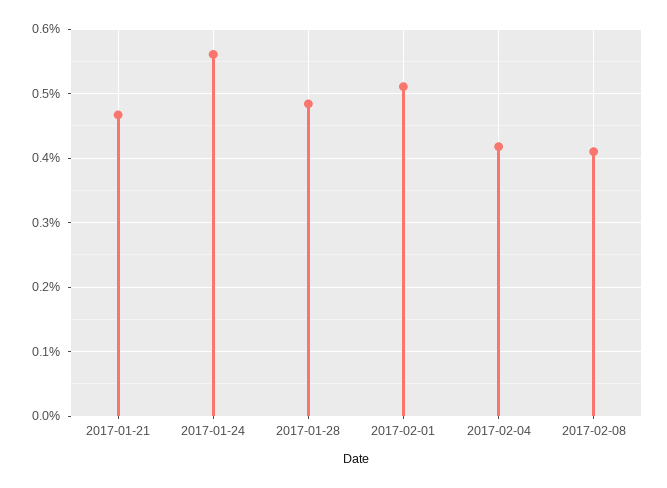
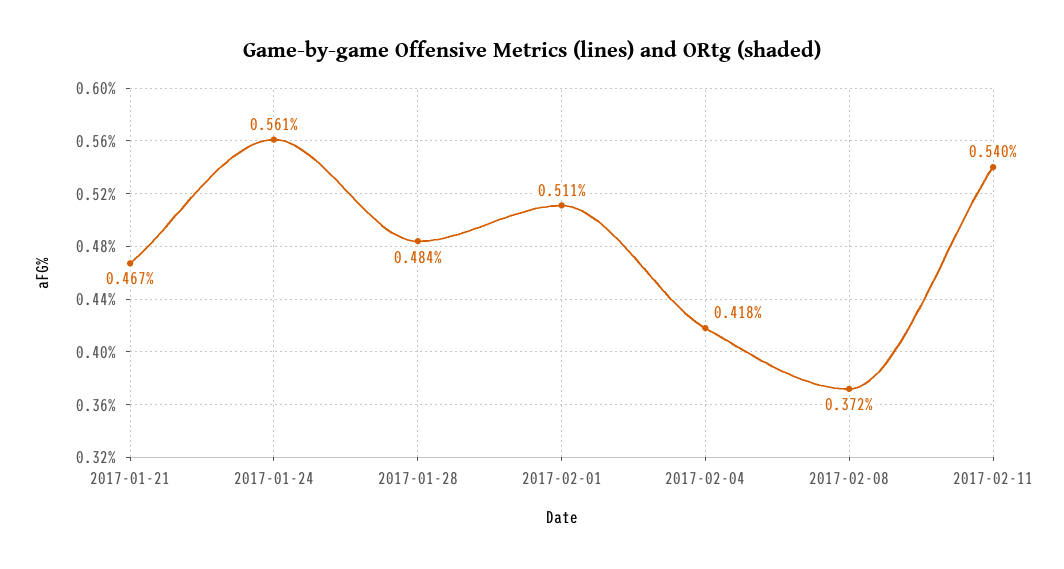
2017-02-08: 0.41 -> 0.372
2017-02-11: none -> 0.54

